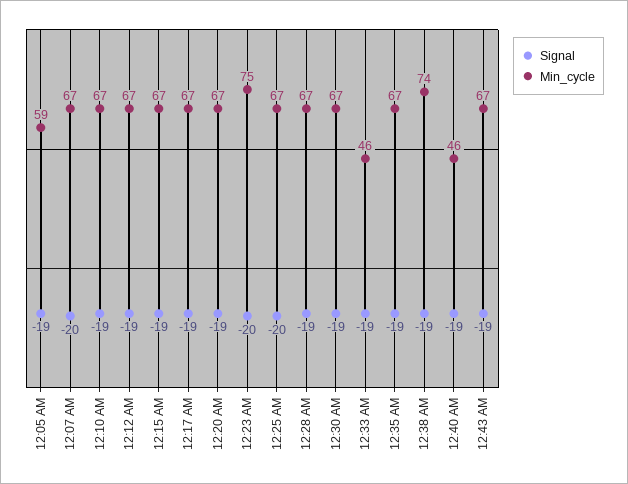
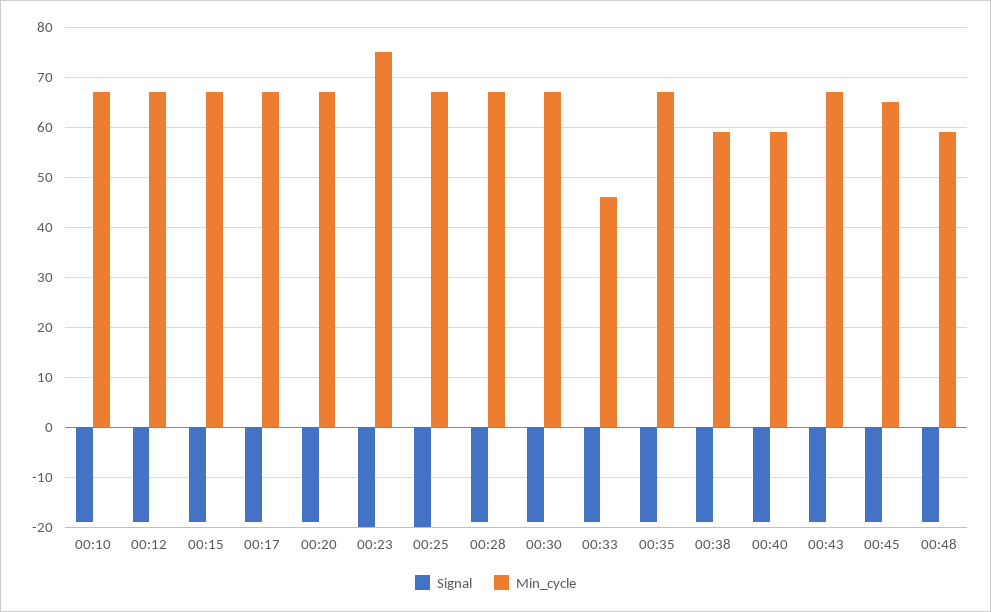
Signal, 12:05 AM: -19 -> none
Min_cycle, 12:05 AM: 59 -> none
Signal, 12:07 AM: -20 -> none
Min_cycle, 12:07 AM: 67 -> none
Min_cycle, 12:38 AM: 74 -> 60
Min_cycle, 12:40 AM: 46 -> 60
Signal, 00:45: none -> -20
Min_cycle, 00:45: none -> 65
Signal, 00:48: none -> -20
Min_cycle, 00:48: none -> 60

